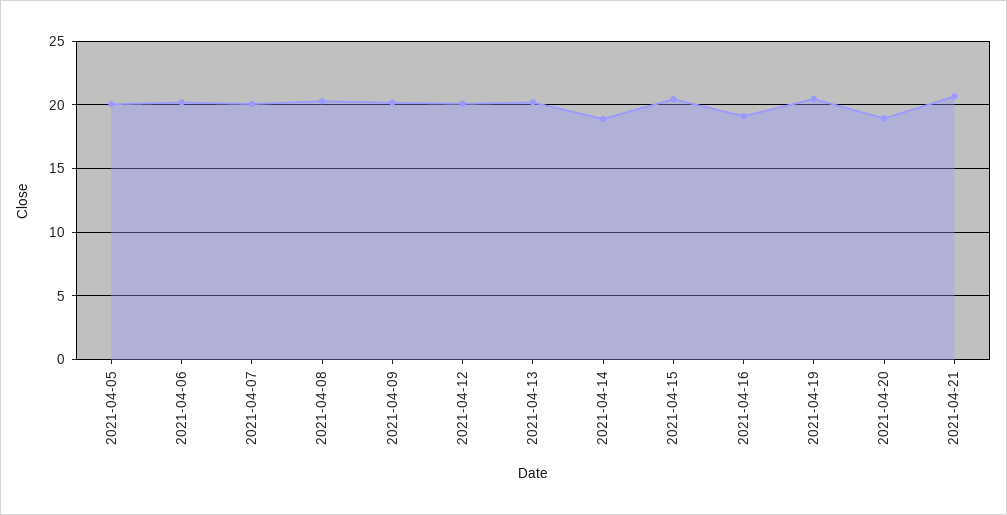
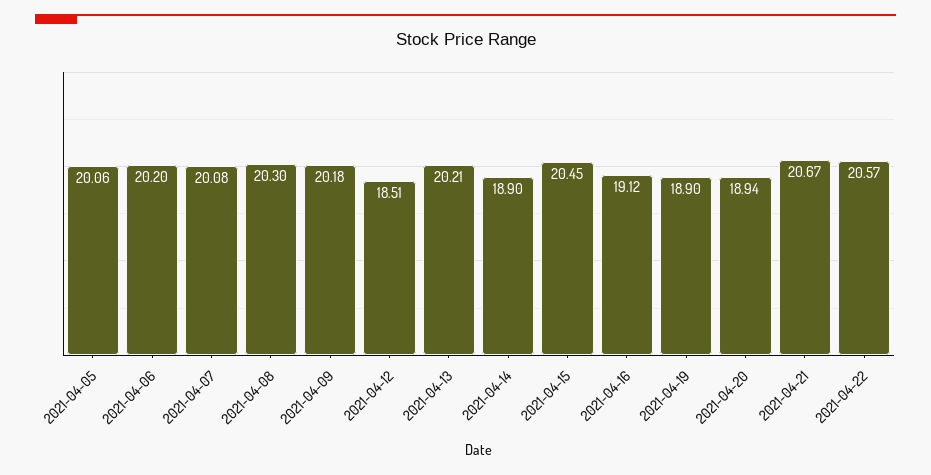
2021-04-12: 20 -> 18.51
2021-04-19: 20.5 -> 18.9
2021-04-22: none -> 20.57

